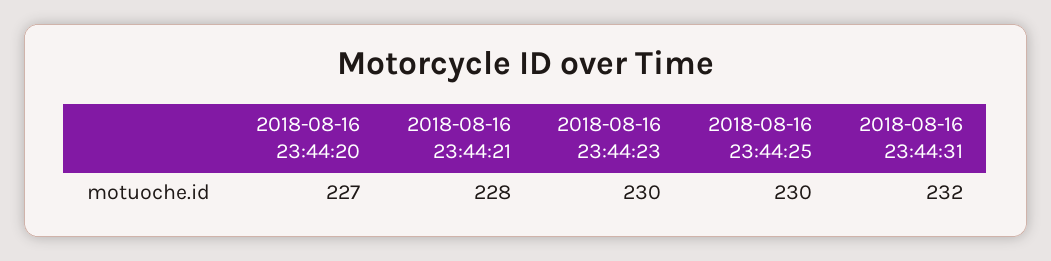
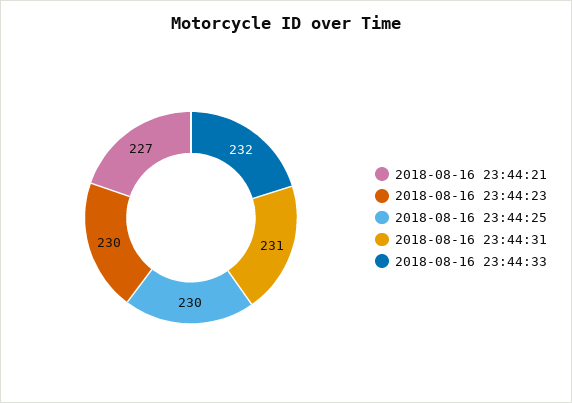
2018-08-16 23:44:20: 227 -> none
2018-08-16 23:44:21: 228 -> 227
2018-08-16 23:44:31: 232 -> 231
2018-08-16 23:44:33: none -> 232

